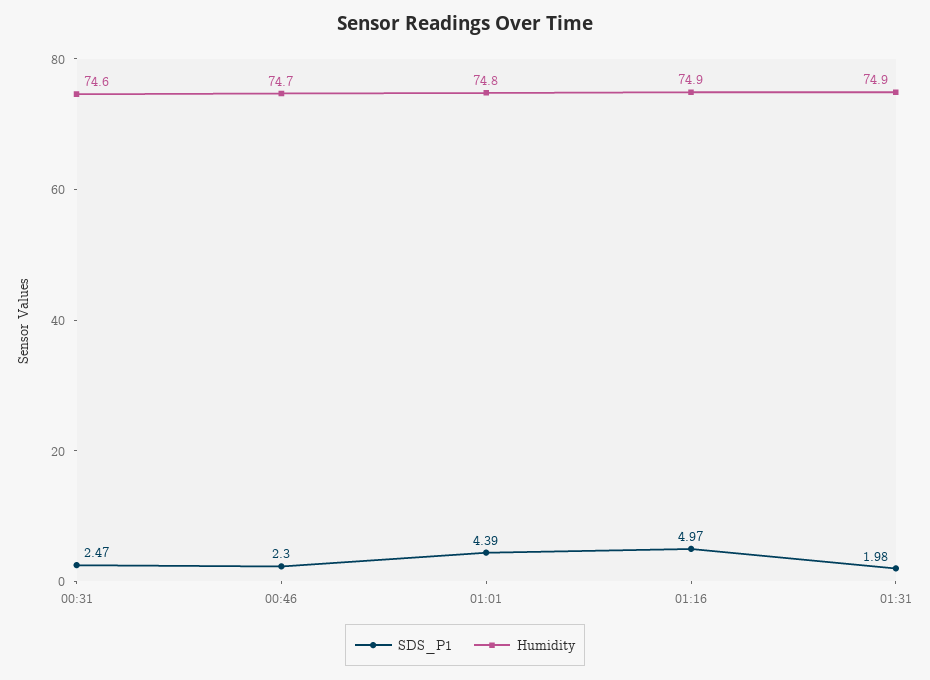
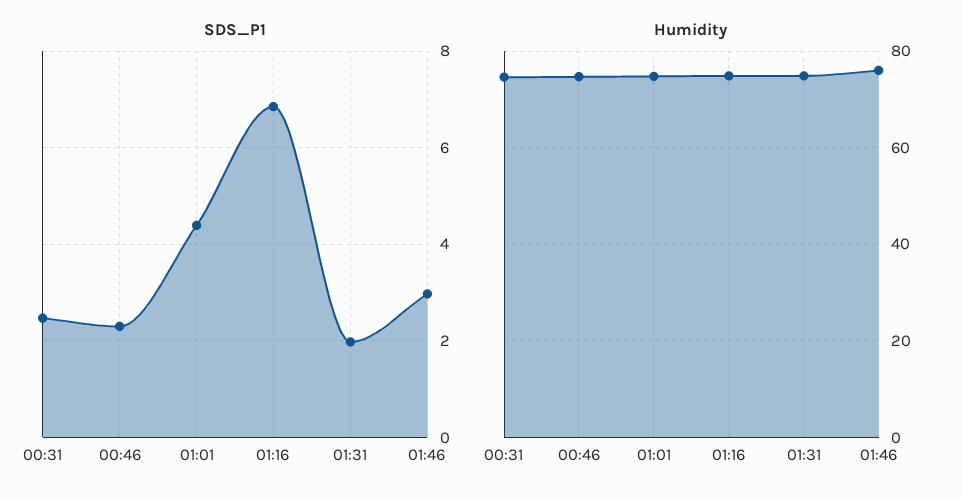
SDS_P1, 01:16: 4.97 -> 6.8
SDS_P1, 01:46: none -> 3
Humidity, 01:46: none -> 76

